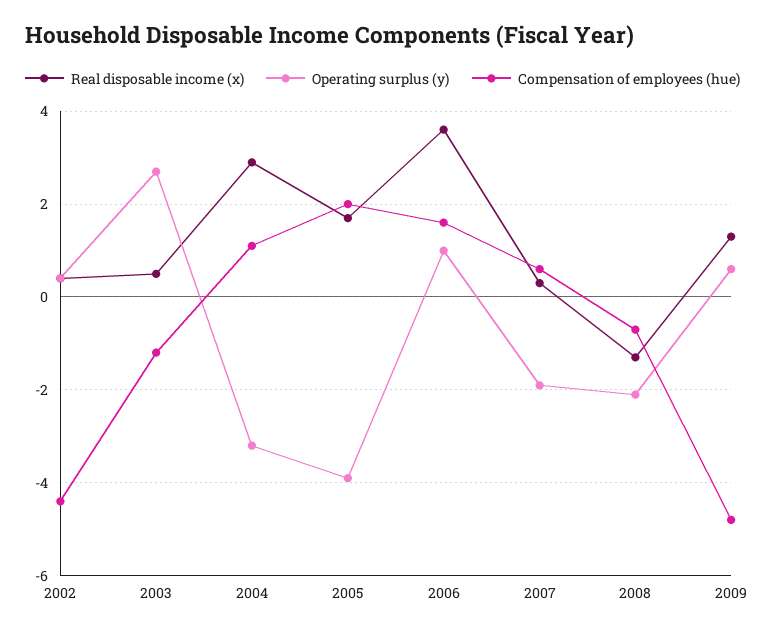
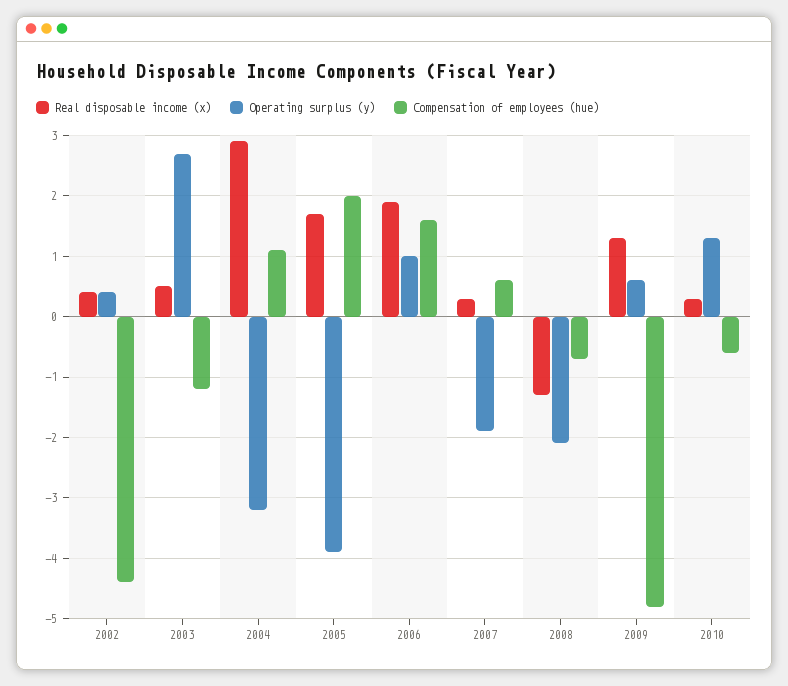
Real disposable income (x), 2006: 3.5 -> 1.9
Real disposable income (x), 2010: none -> 0.3
Operating surplus (y), 2010: none -> 1.3
Compensation of employees (hue), 2010: none -> -0.6

